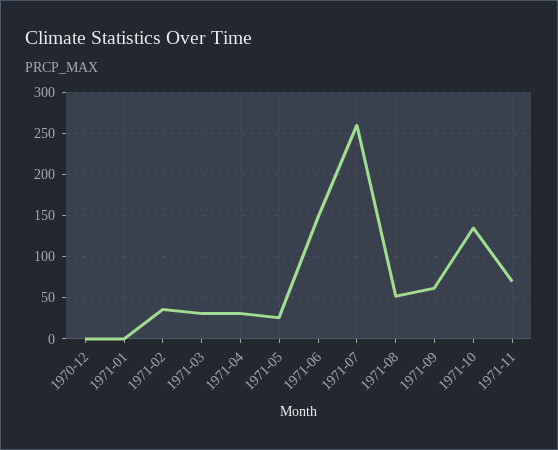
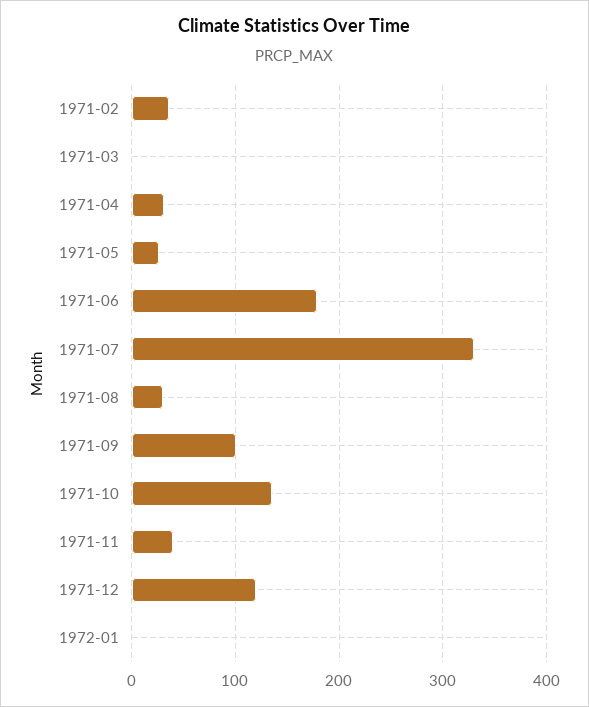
1970-12: 0 -> none
1971-01: 0 -> none
1971-03: 30 -> 0
1971-06: 150 -> 180
1971-07: 260 -> 330
1971-08: 50 -> 30
1971-09: 60 -> 100
1971-11: 70 -> 40
1971-12: none -> 120
1972-01: none -> 0

